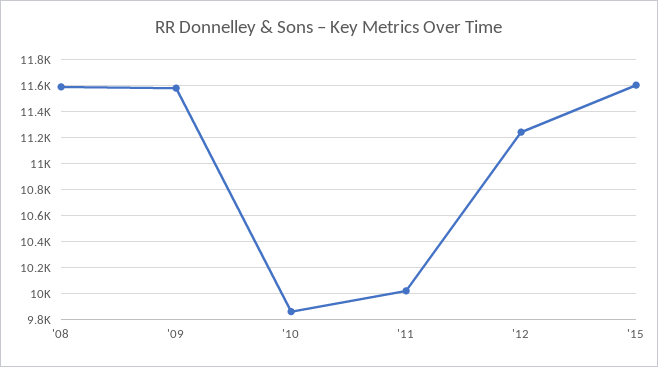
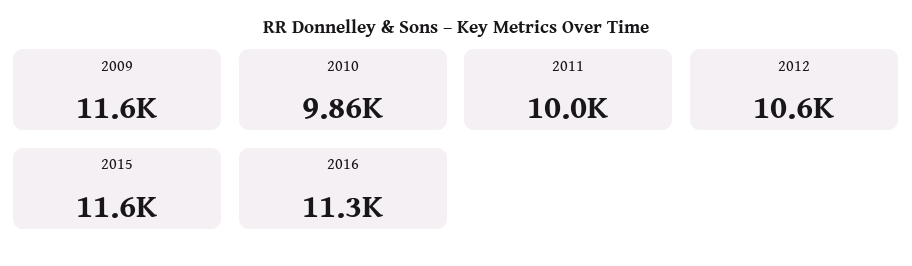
'08: 11600 -> none
'12: 11250 -> 10600
2016: none -> 11300

